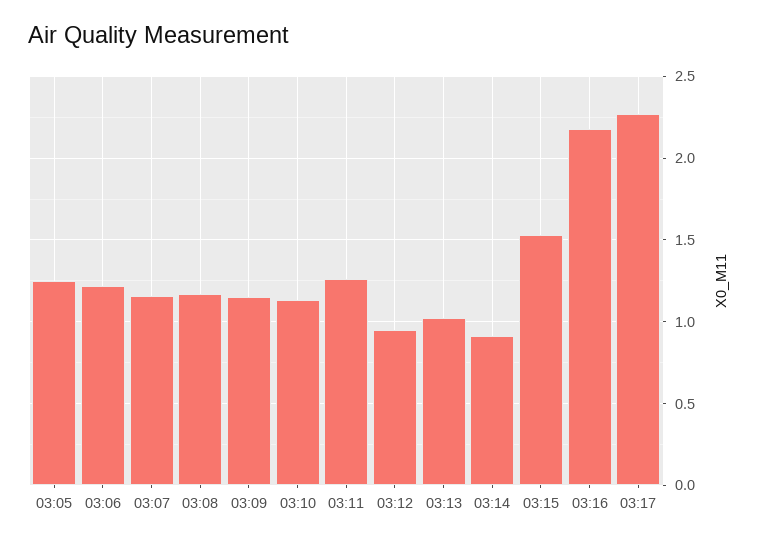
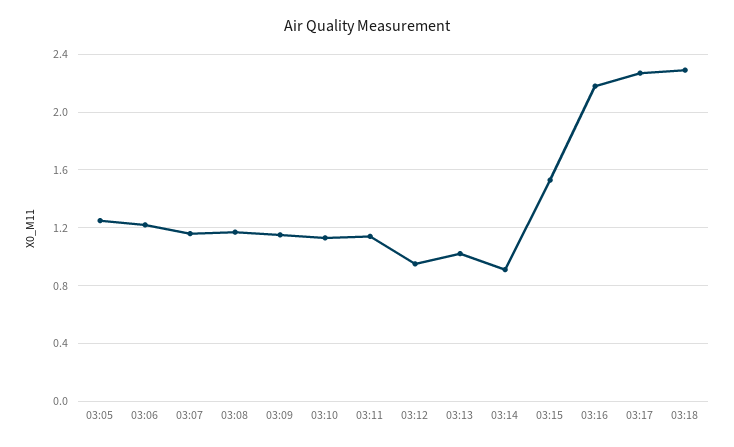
03:11: 1.25 -> 1.15
03:18: none -> 2.3

